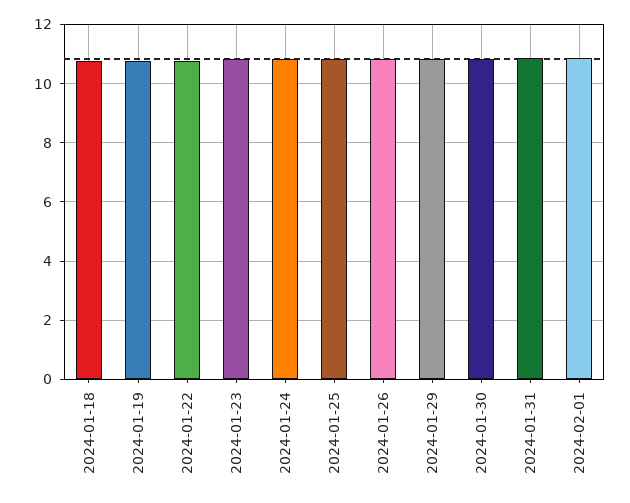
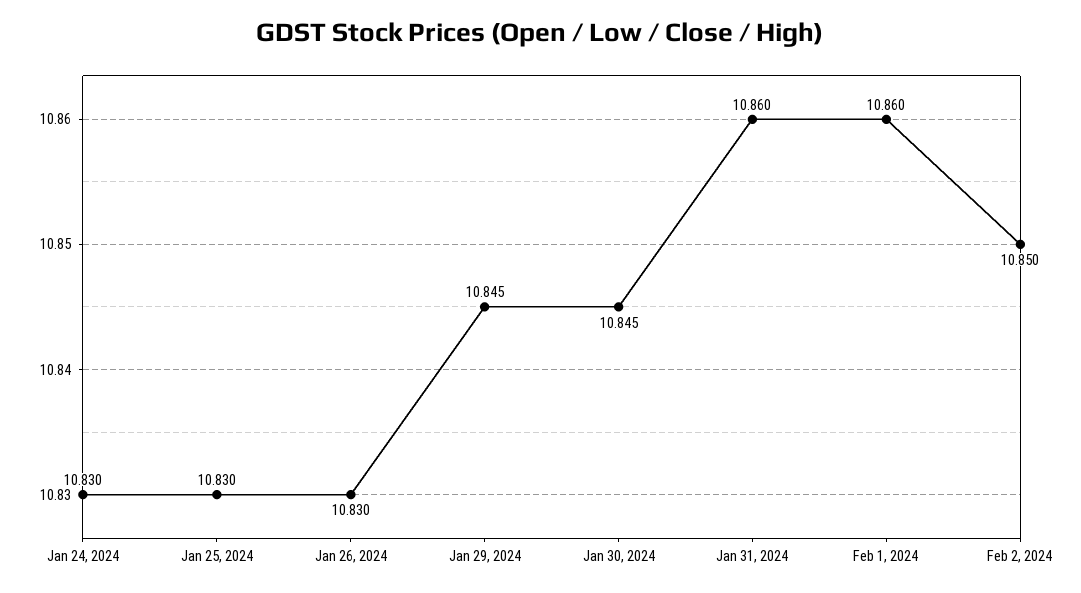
2024-01-18: 10.75 -> none
2024-01-19: 10.75 -> none
2024-01-22: 10.75 -> none
2024-01-23: 10.75 -> none
Feb 2, 2024: none -> 10.85

